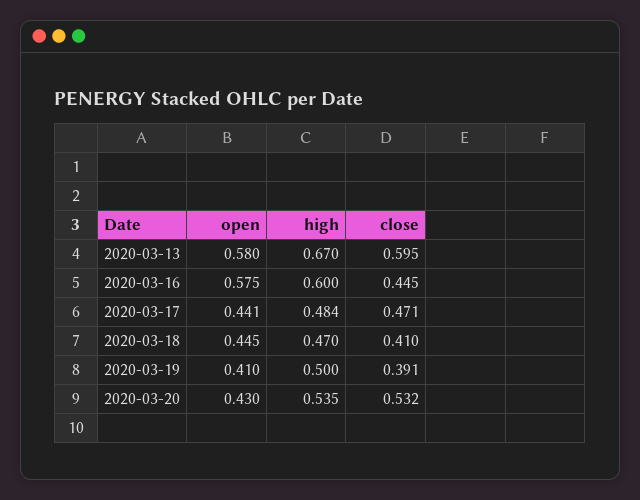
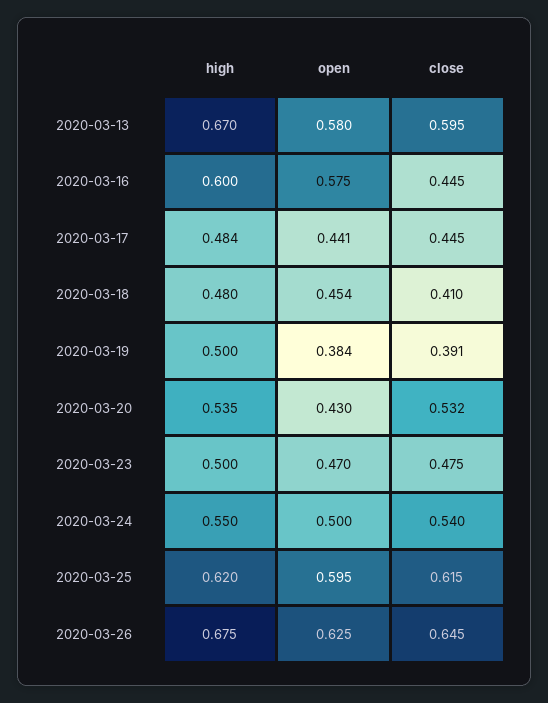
close, 2020-03-17: 0.471 -> 0.445
open, 2020-03-18: 0.445 -> 0.454
high, 2020-03-18: 0.47 -> 0.48
open, 2020-03-19: 0.41 -> 0.384
high, 2020-03-23: none -> 0.5
open, 2020-03-23: none -> 0.47
close, 2020-03-23: none -> 0.475
high, 2020-03-24: none -> 0.55
open, 2020-03-24: none -> 0.5
close, 2020-03-24: none -> 0.54
high, 2020-03-25: none -> 0.62
open, 2020-03-25: none -> 0.595
close, 2020-03-25: none -> 0.615
high, 2020-03-26: none -> 0.675
open, 2020-03-26: none -> 0.625
close, 2020-03-26: none -> 0.645

